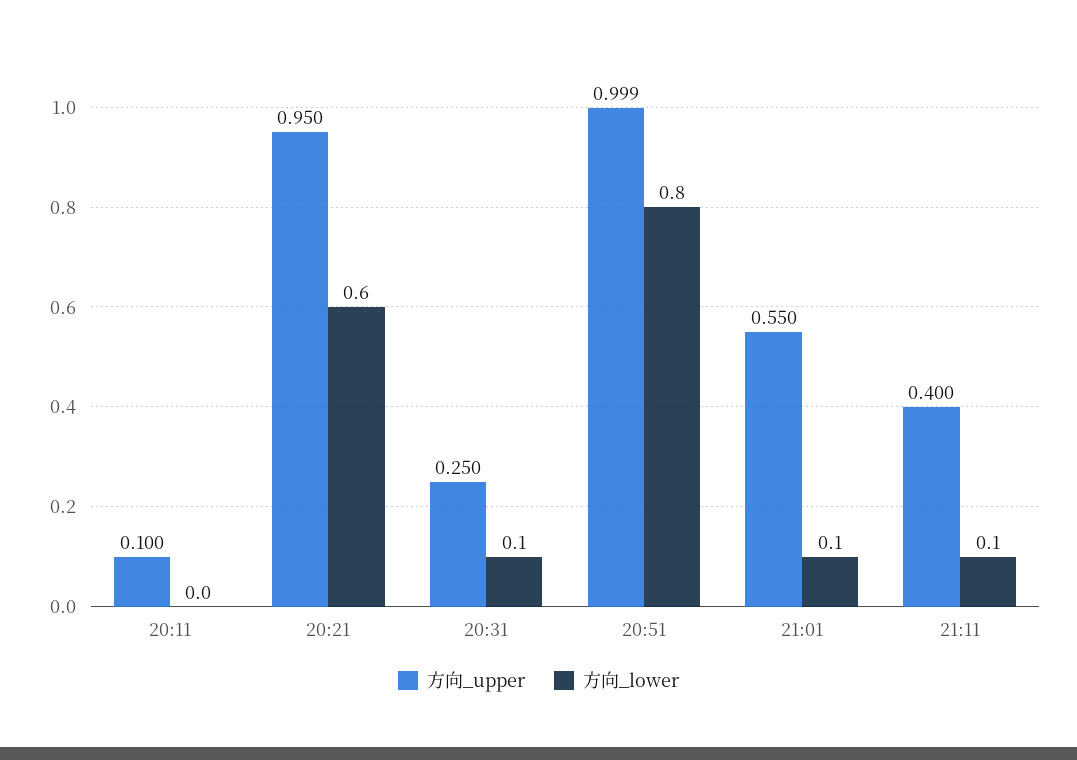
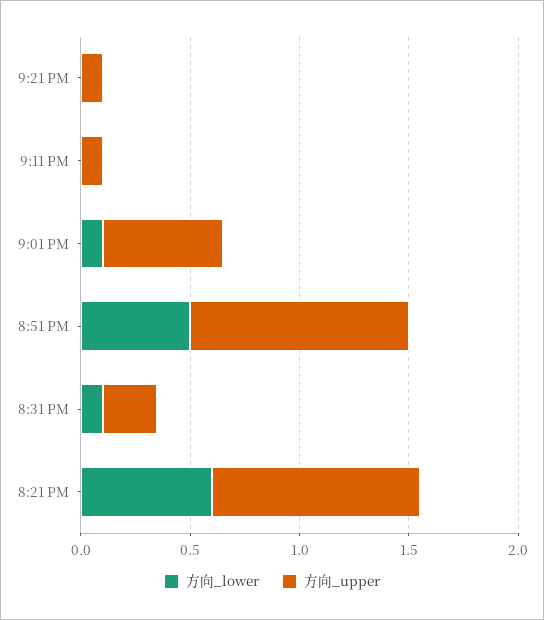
方向_upper, 20:11: 0.1 -> none
方向_lower, 20:11: 0 -> none
方向_lower, 20:51: 0.8 -> 0.5
方向_upper, 21:11: 0.4 -> 0.1
方向_lower, 21:11: 0.1 -> 0
方向_lower, 9:21 PM: none -> 0
方向_upper, 9:21 PM: none -> 0.1

